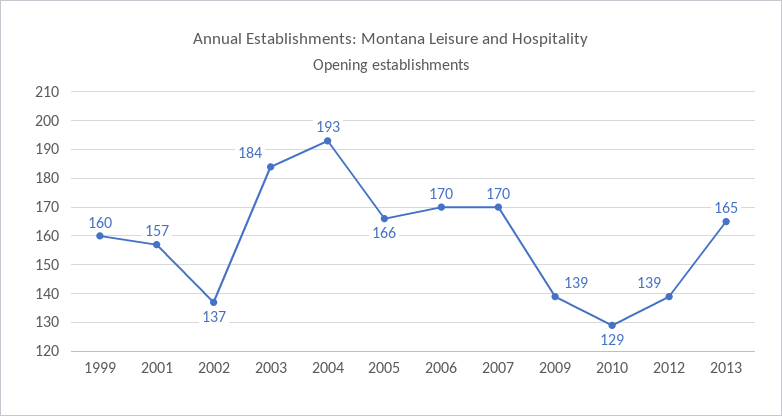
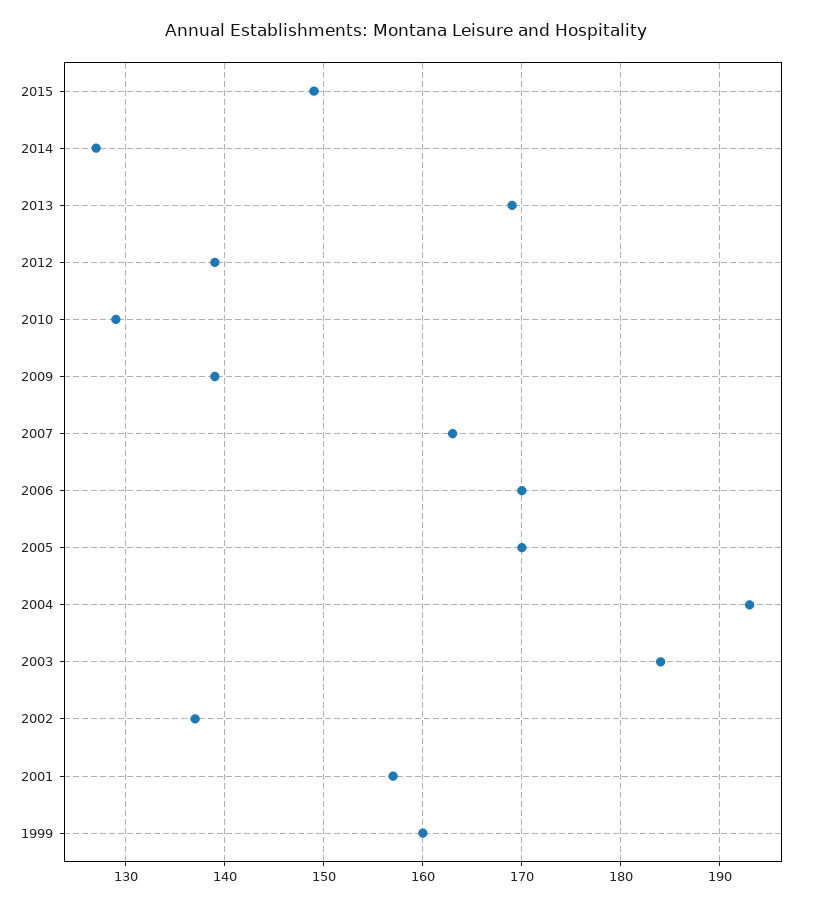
2005: 166 -> 170
2007: 170 -> 163
2013: 165 -> 169
2015: none -> 149
2014: none -> 127

